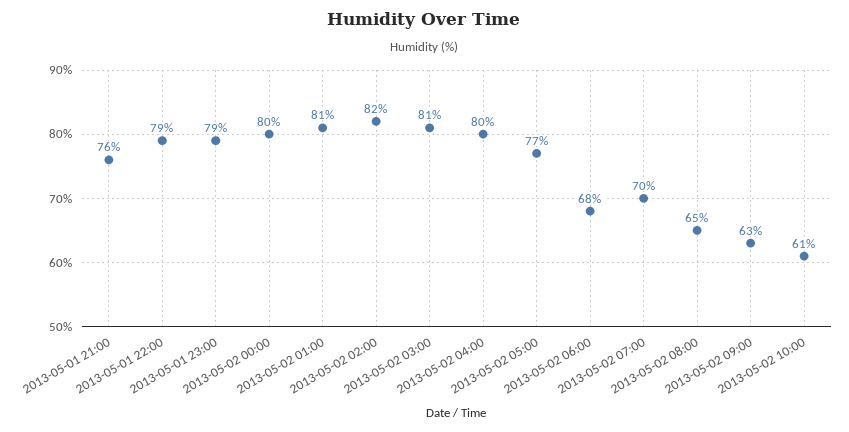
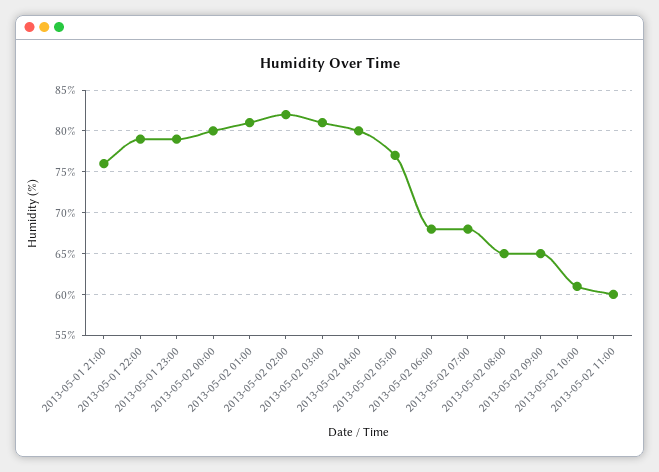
2013-05-02 07:00: 70 -> 68
2013-05-02 09:00: 63 -> 65
2013-05-02 11:00: none -> 60

